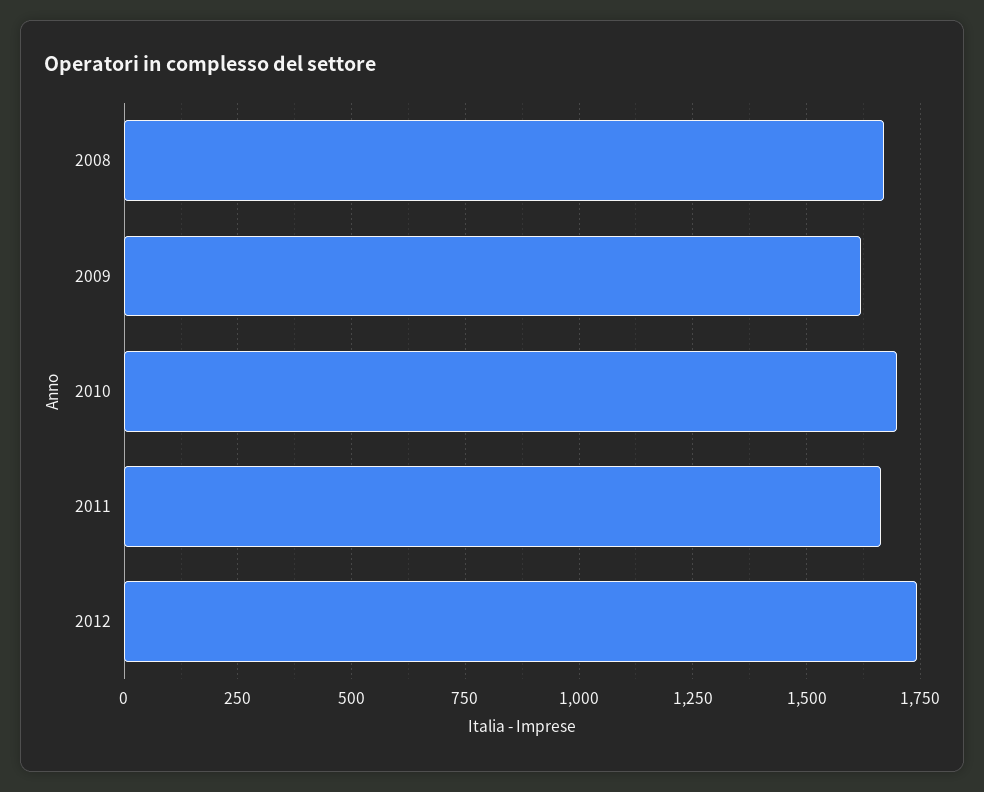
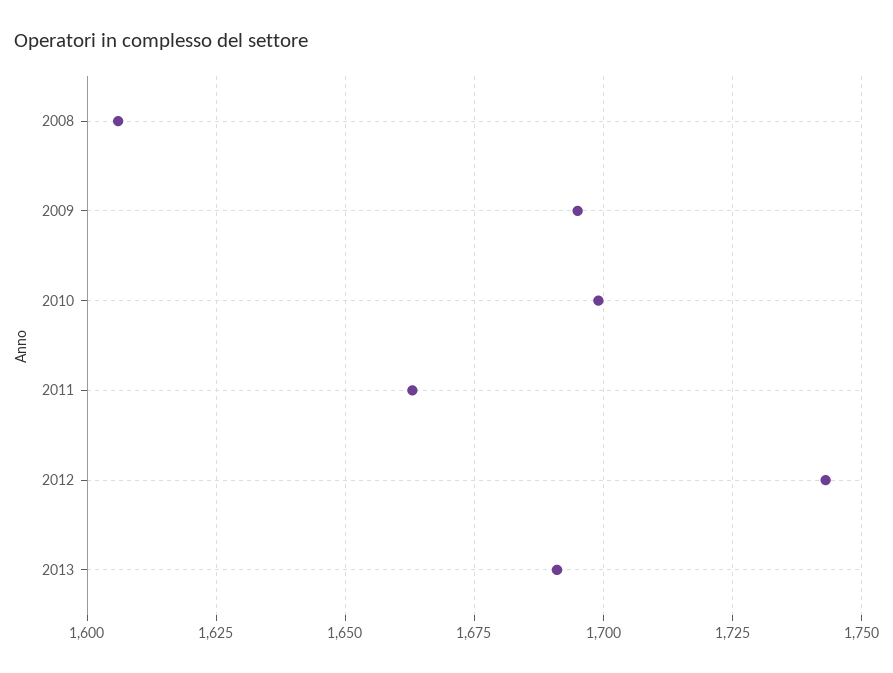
2008: 1675 -> 1605
2009: 1625 -> 1695
2013: none -> 1690

